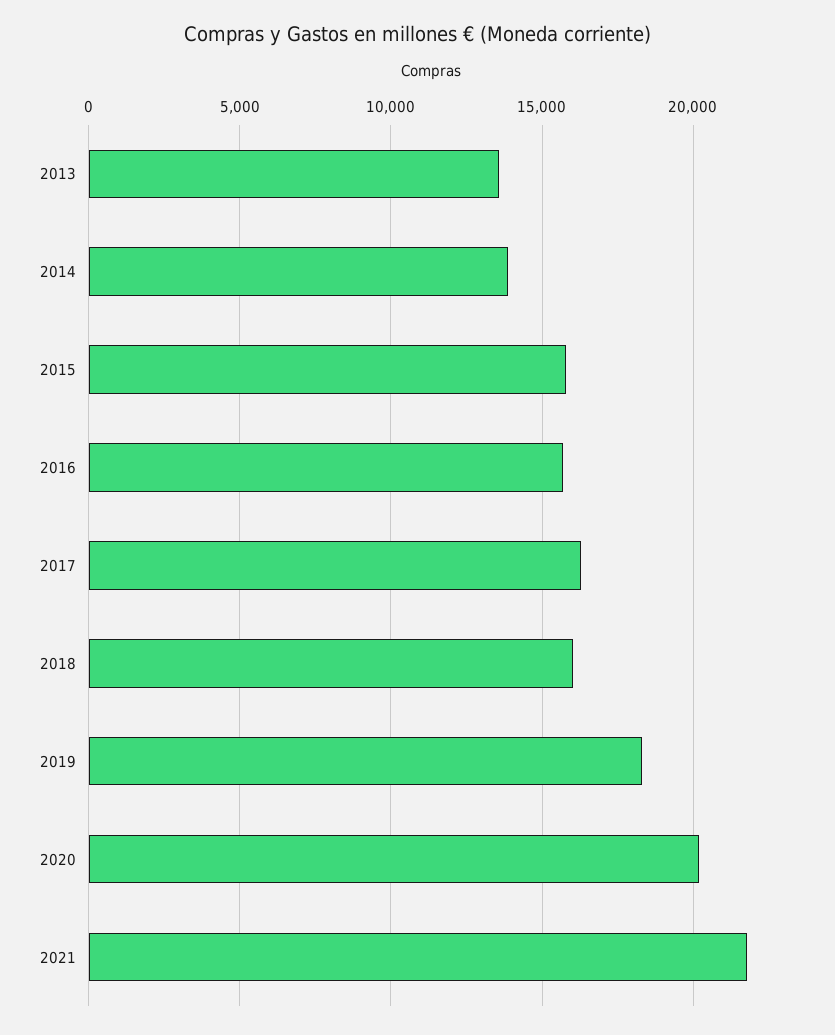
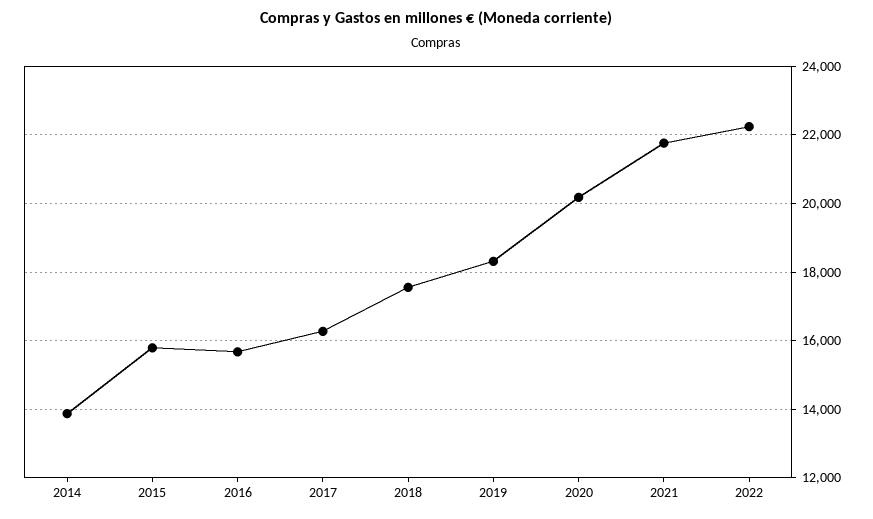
2013: 13500 -> none
2018: 16000 -> 17600
2022: none -> 22200

